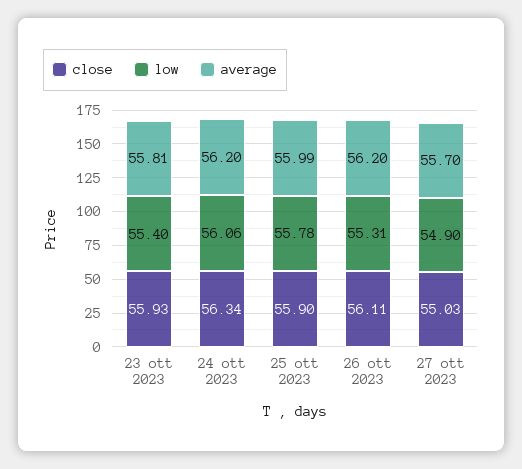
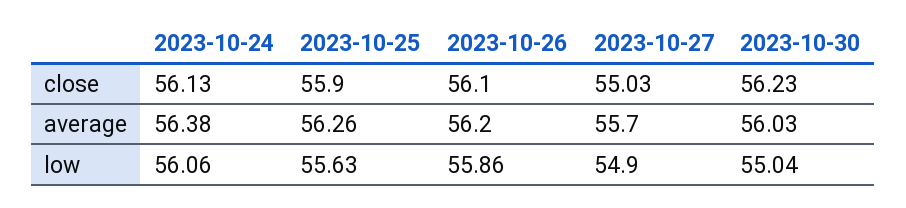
close, 23 ott 2023: 55.93 -> none
low, 23 ott 2023: 55.4 -> none
average, 23 ott 2023: 55.81 -> none
close, 24 ott 2023: 56.34 -> 56.13
average, 24 ott 2023: 56.2 -> 56.38
low, 25 ott 2023: 55.78 -> 55.63
average, 25 ott 2023: 55.99 -> 56.26
close, 26 ott 2023: 56.11 -> 56.1
low, 26 ott 2023: 55.31 -> 55.86
close, 2023-10-30: none -> 56.23
average, 2023-10-30: none -> 56.03
low, 2023-10-30: none -> 55.04

